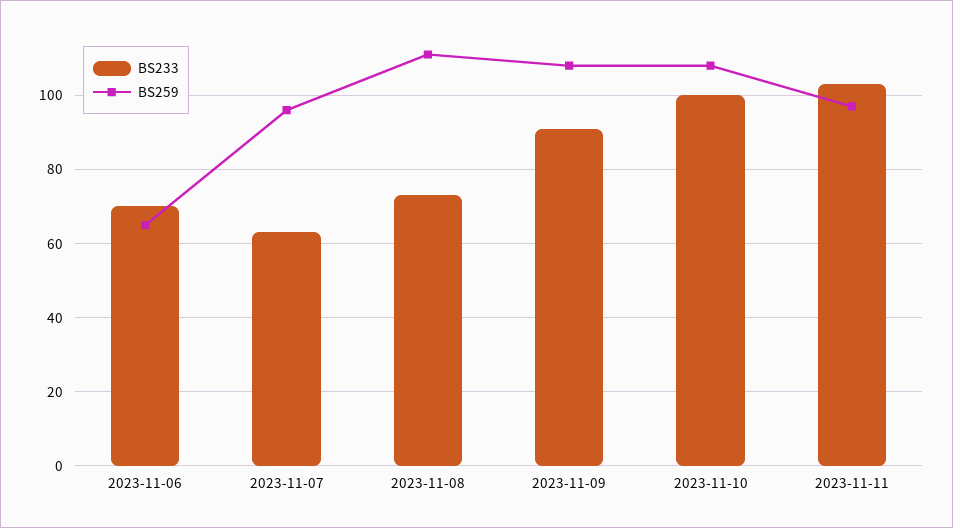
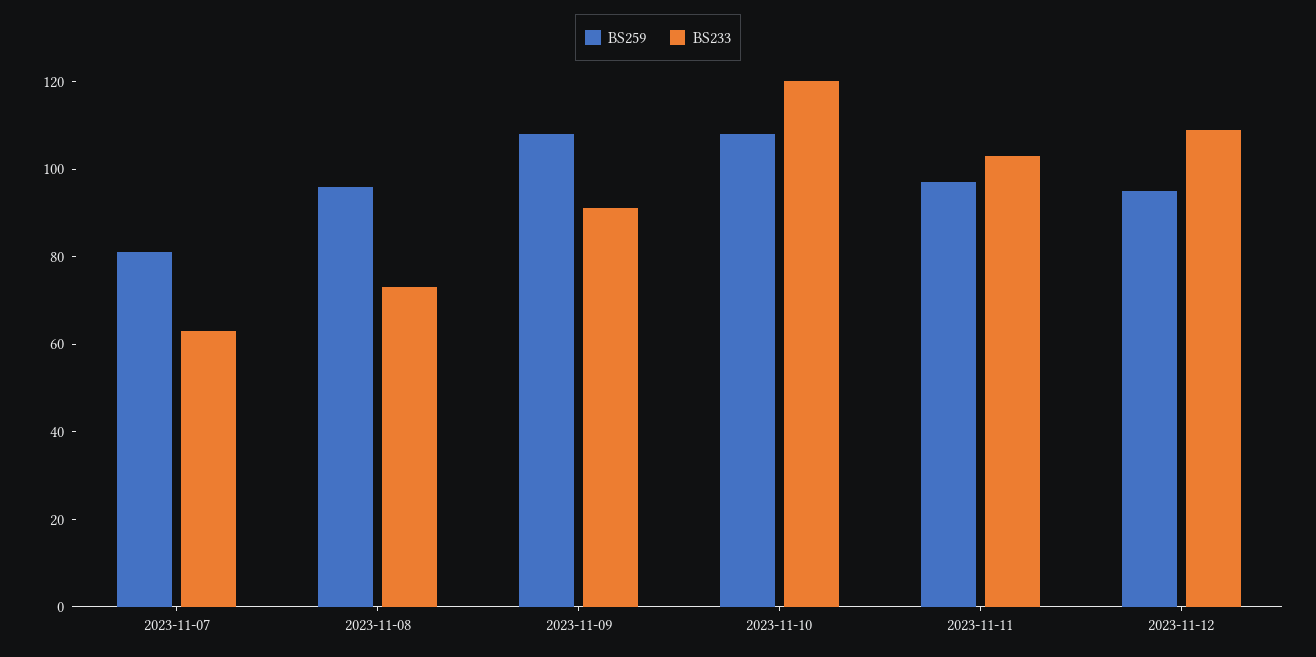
BS233, 2023-11-06: 70 -> none
BS259, 2023-11-06: 65 -> none
BS259, 2023-11-07: 95 -> 80
BS259, 2023-11-08: 110 -> 95
BS233, 2023-11-10: 100 -> 120
BS259, 2023-11-12: none -> 95
BS233, 2023-11-12: none -> 110

